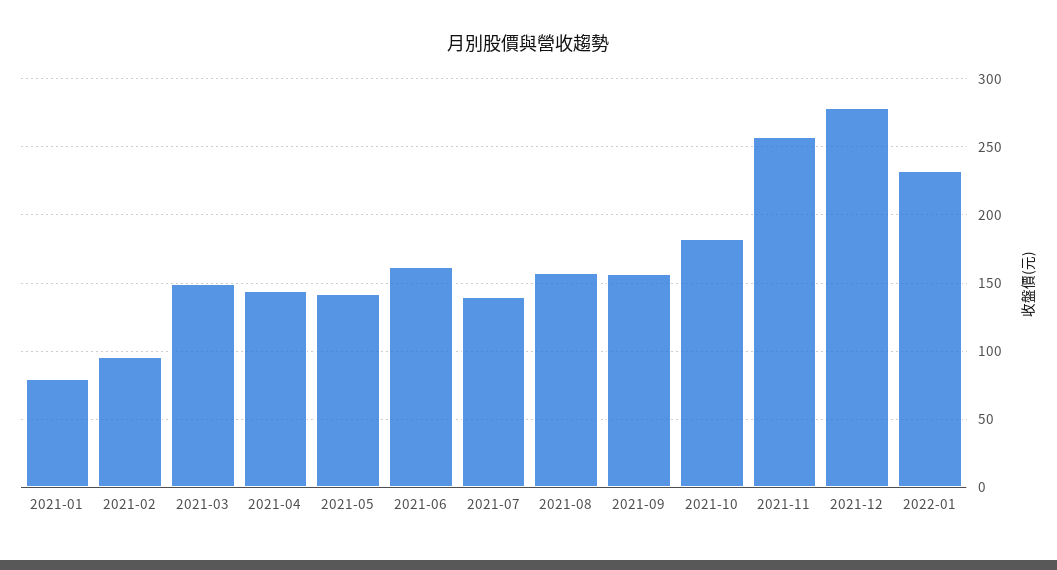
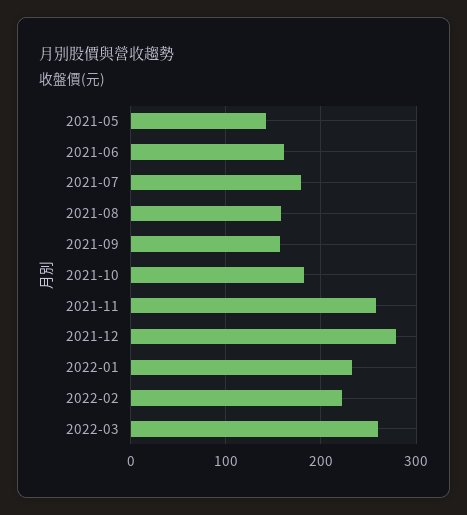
2021-01: 80 -> none
2021-02: 95 -> none
2021-03: 150 -> none
2021-04: 145 -> none
2021-07: 140 -> 180
2022-02: none -> 220
2022-03: none -> 260

